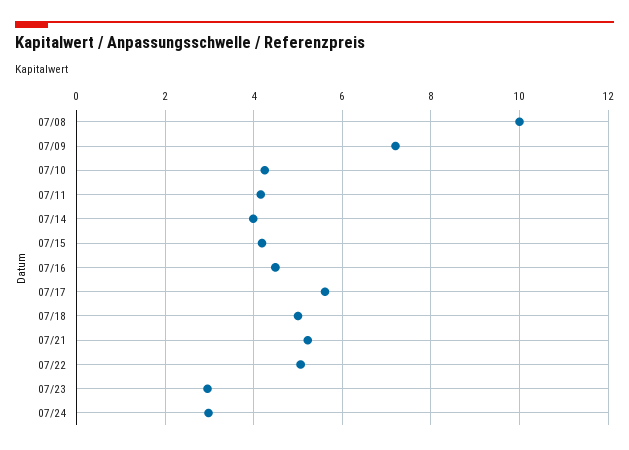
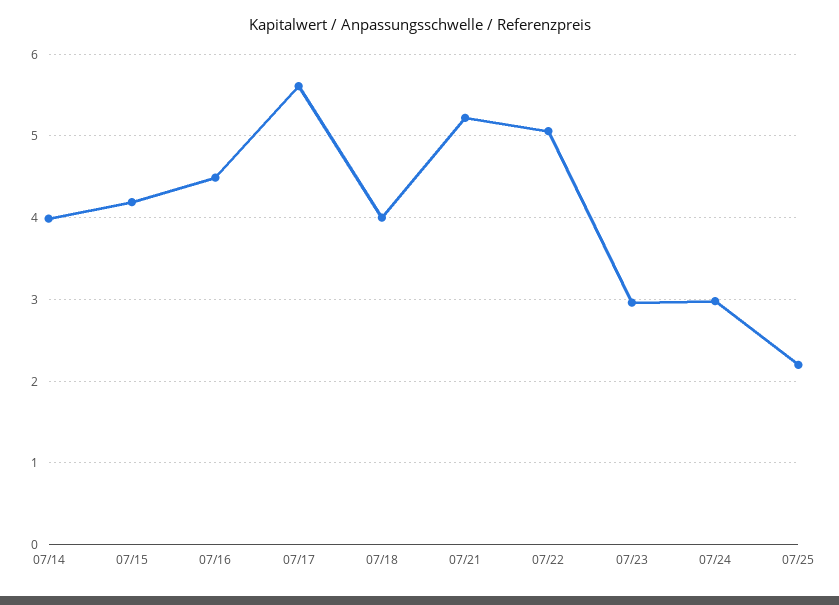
07/08: 10 -> none
07/09: 7.2 -> none
07/10: 4.2 -> none
07/11: 4.2 -> none
07/18: 5 -> 4
07/25: none -> 2.2

